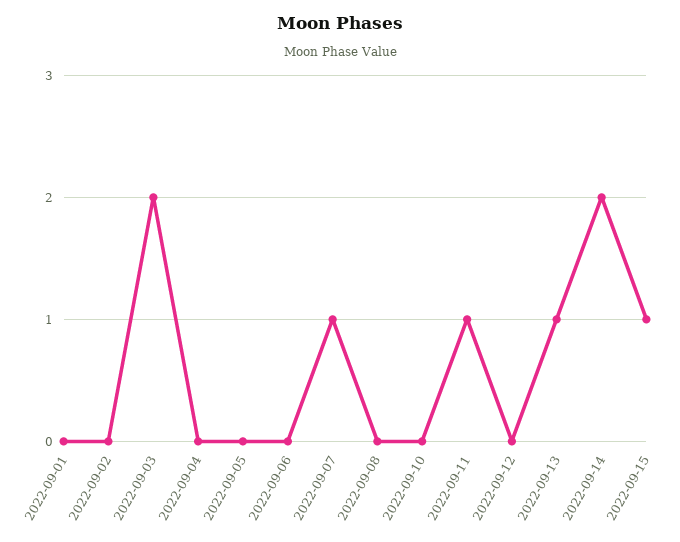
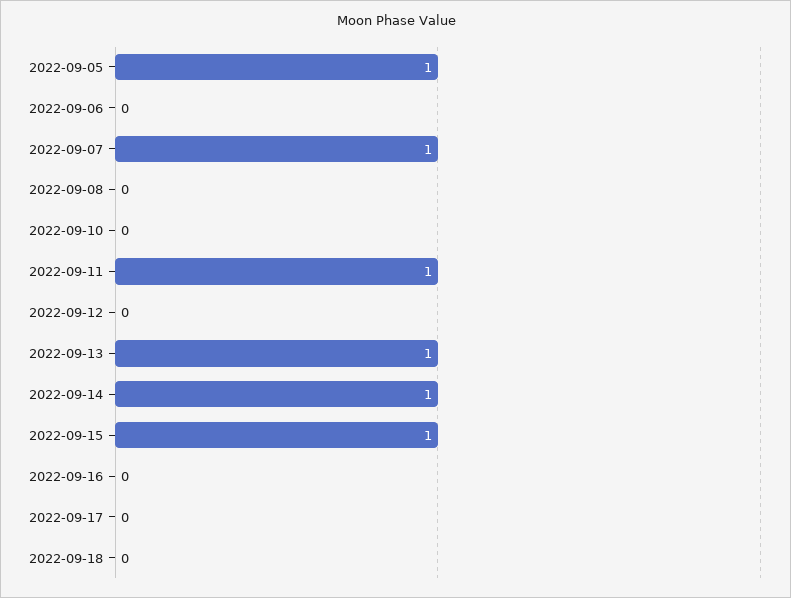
2022-09-01: 0 -> none
2022-09-02: 0 -> none
2022-09-03: 2 -> none
2022-09-04: 0 -> none
2022-09-05: 0 -> 1
2022-09-14: 2 -> 1
2022-09-16: none -> 0
2022-09-17: none -> 0
2022-09-18: none -> 0

